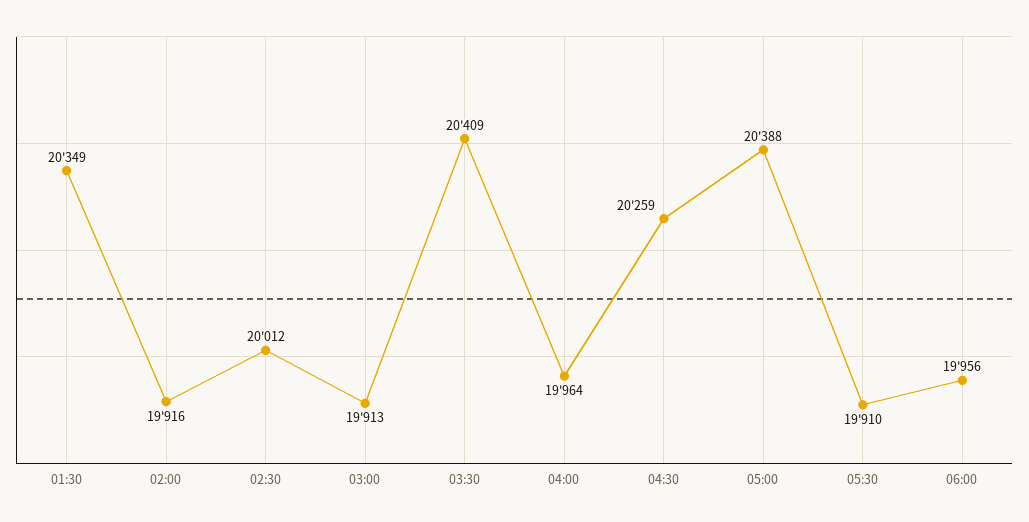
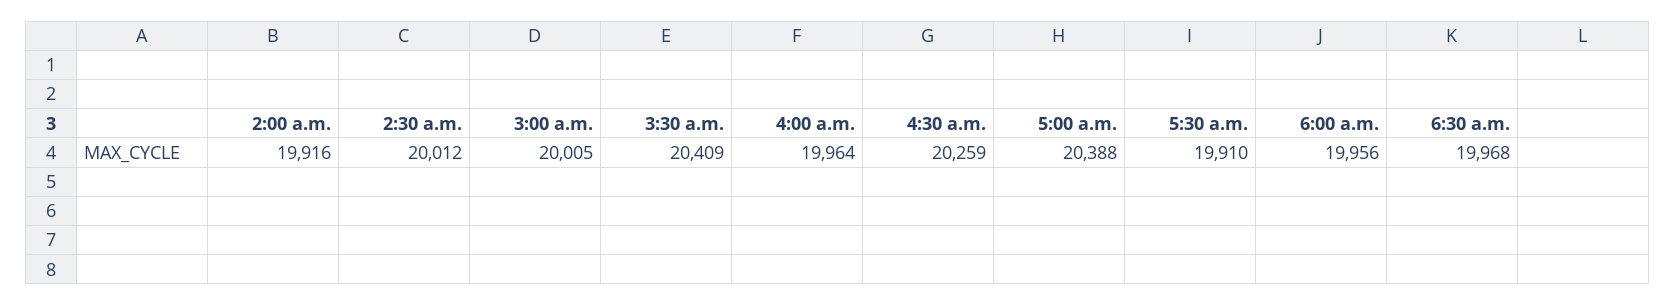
01:30: 20349 -> none
03:00: 19913 -> 20005
6:30 a.m.: none -> 19968

